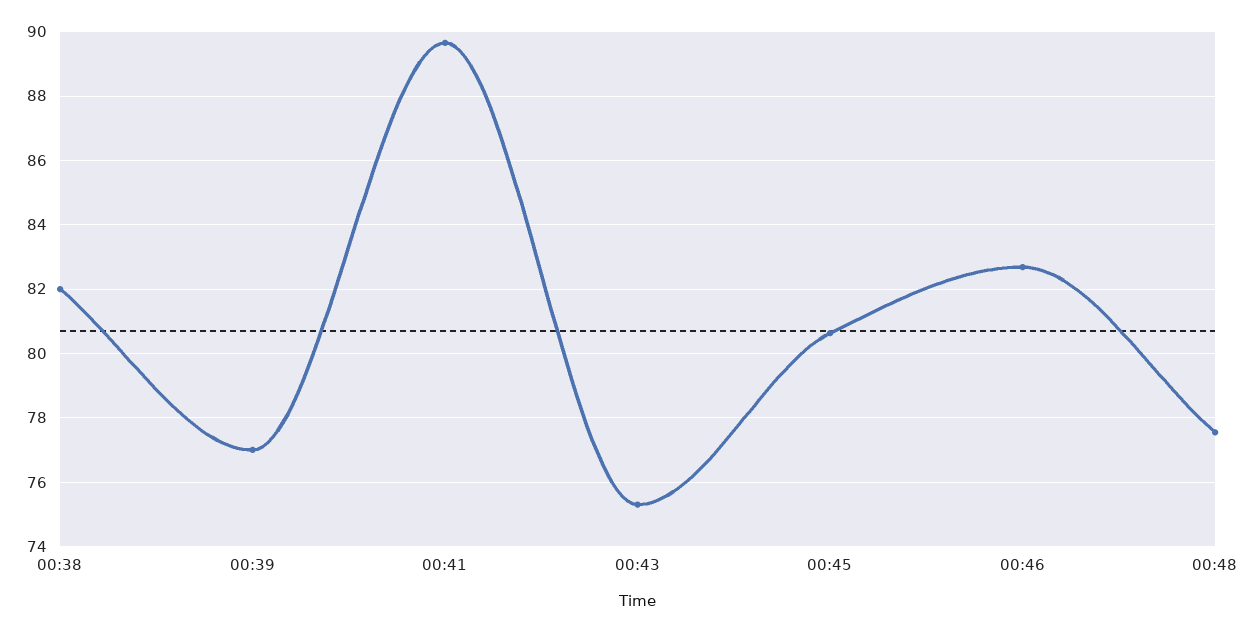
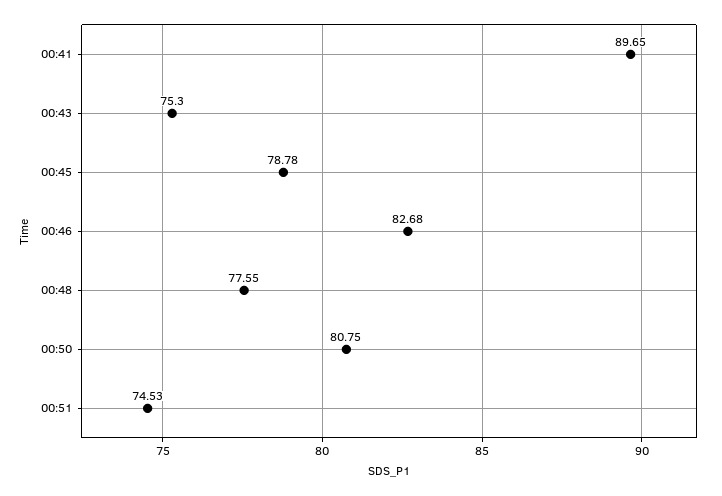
00:38: 82 -> none
00:39: 77 -> none
00:45: 80.6 -> 78.78
00:50: none -> 80.75
00:51: none -> 74.53

